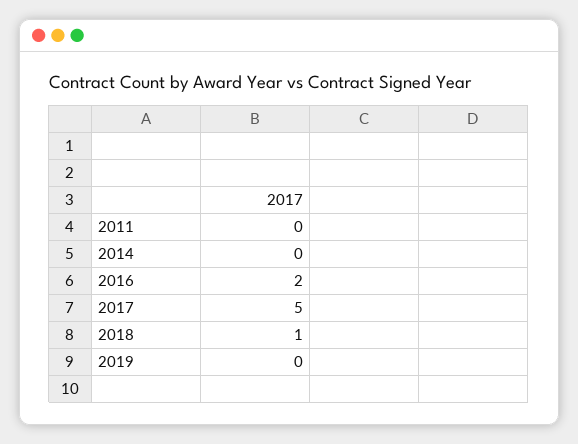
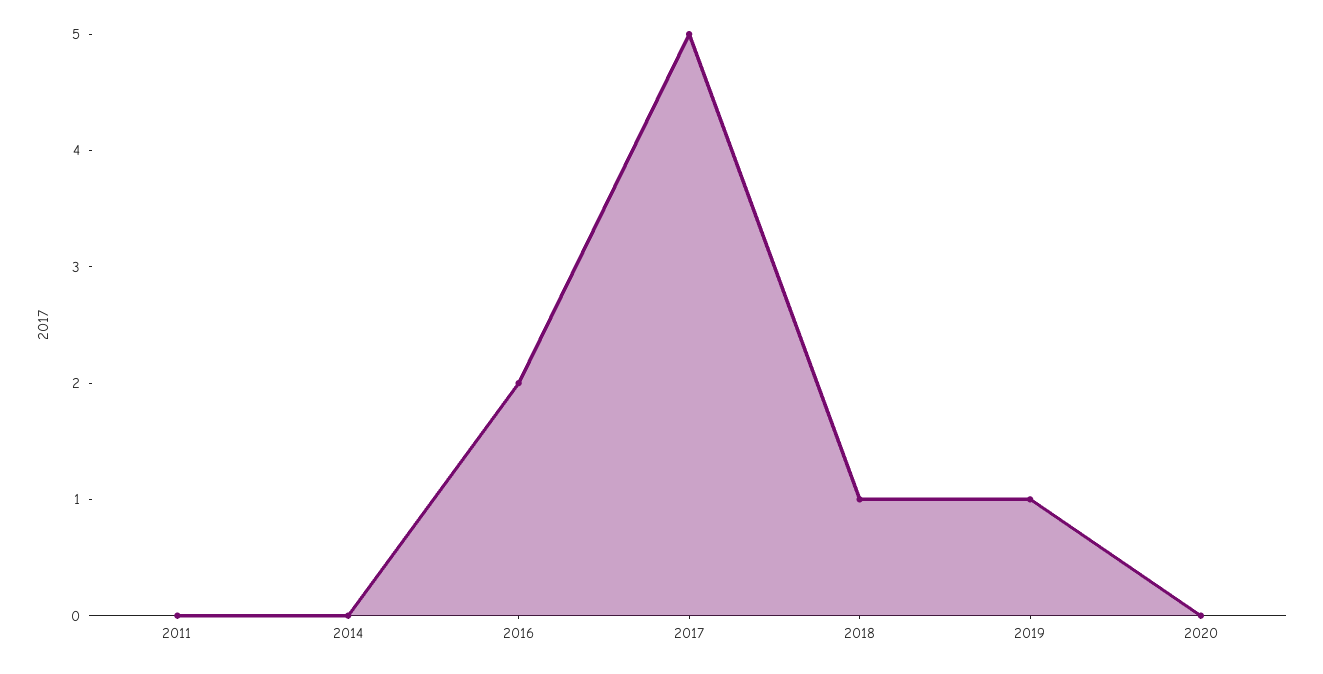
2019: 0 -> 1
2020: none -> 0

